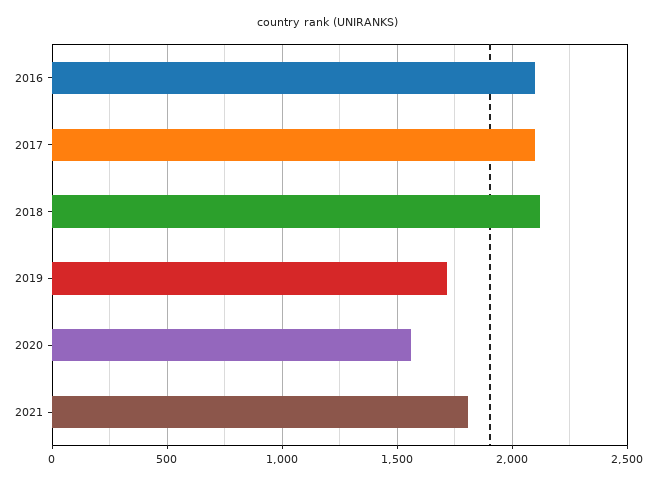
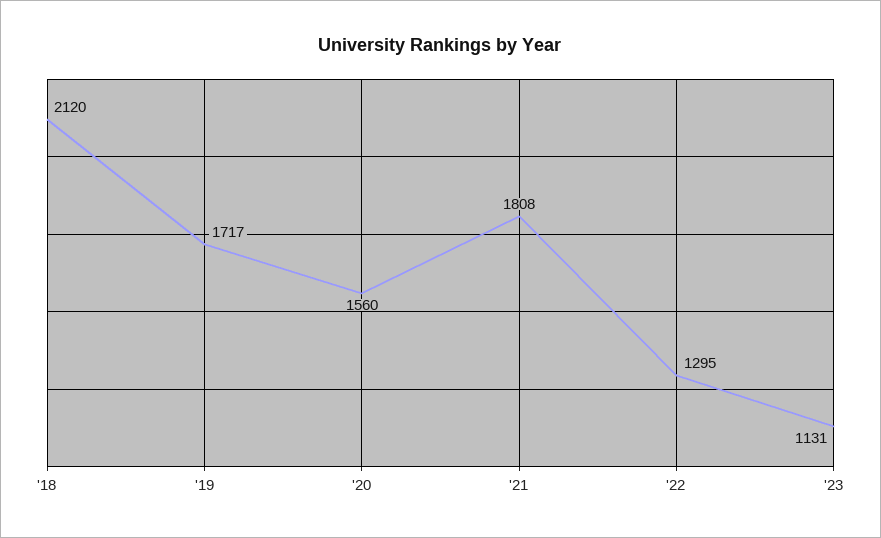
2016: 2100 -> none
2017: 2100 -> none
'22: none -> 1295
'23: none -> 1131

